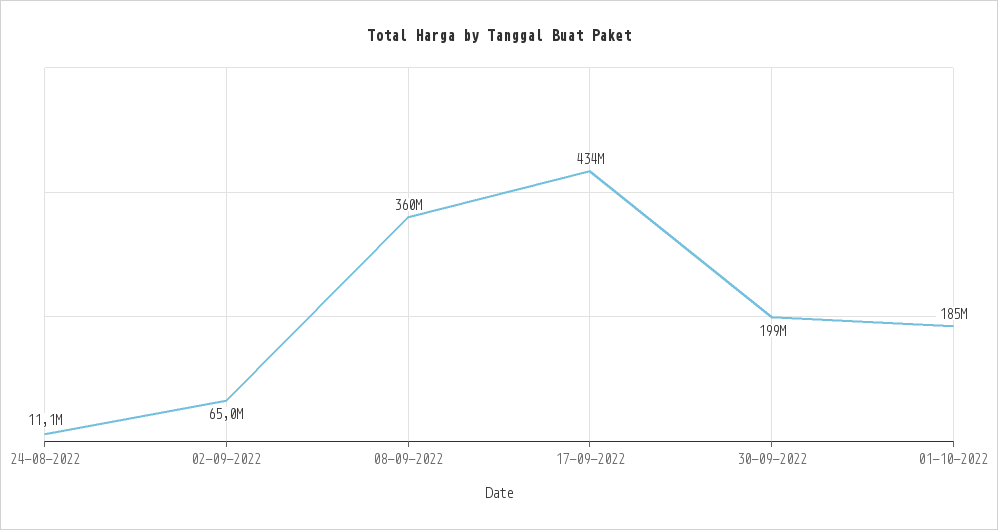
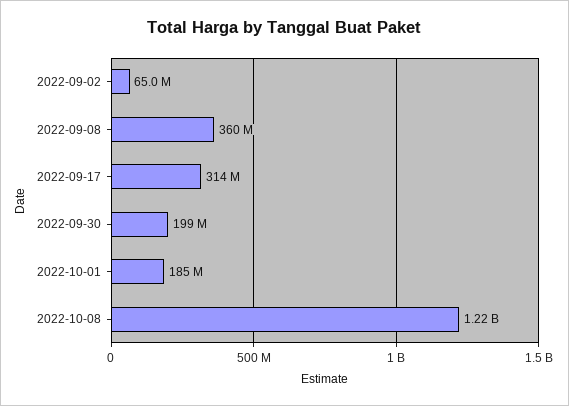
24-08-2022: 11100000 -> none
17-09-2022: 434000000 -> 314000000
2022-10-08: none -> 1220000000

